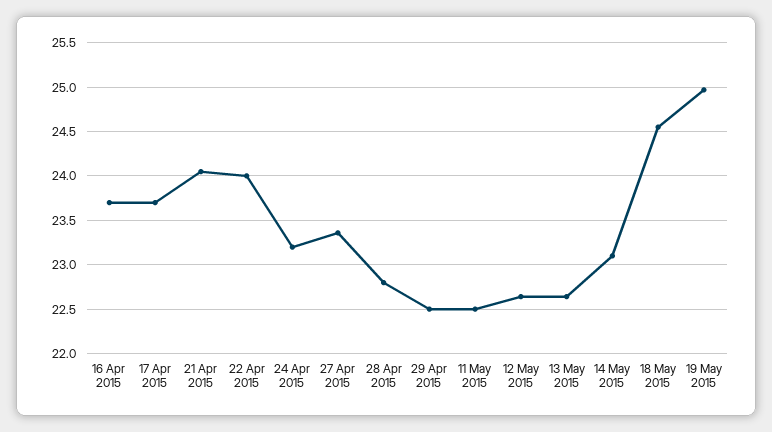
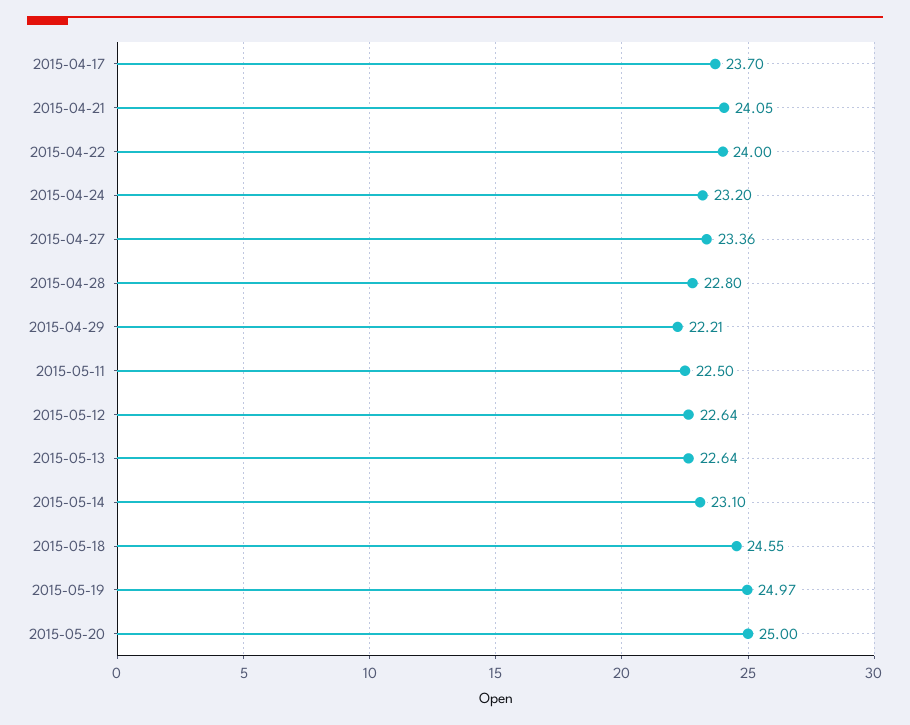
16 Apr 2015: 23.7 -> none
29 Apr 2015: 22.5 -> 22.21
2015-05-20: none -> 25

